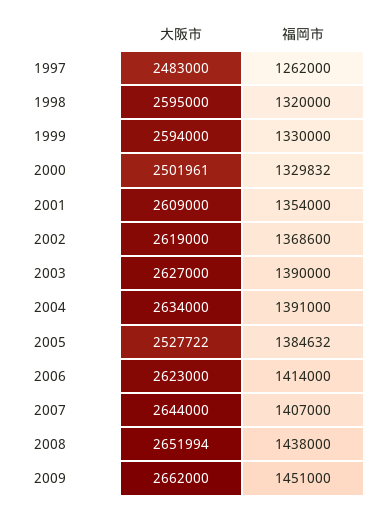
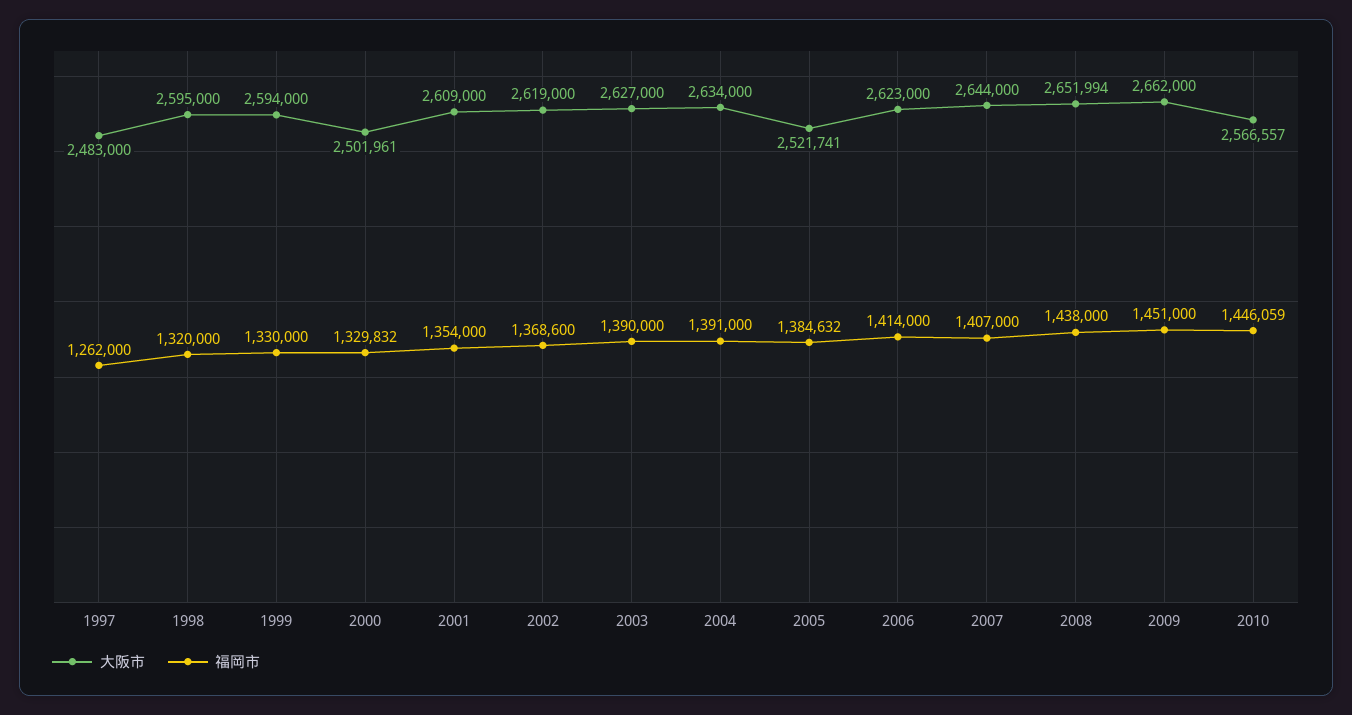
大阪市, 2005: 2527722 -> 2521741
大阪市, 2010: none -> 2566557
福岡市, 2010: none -> 1446059

